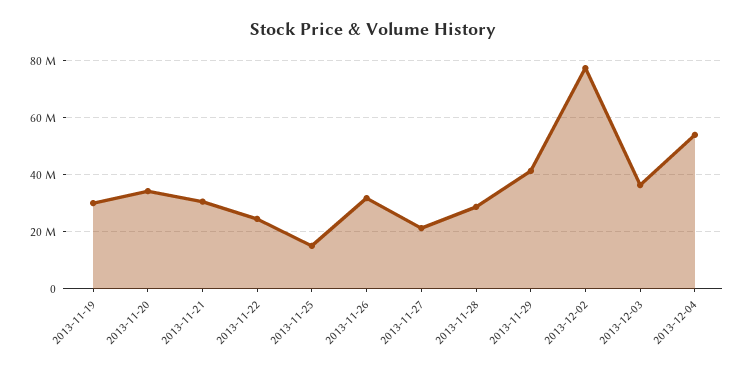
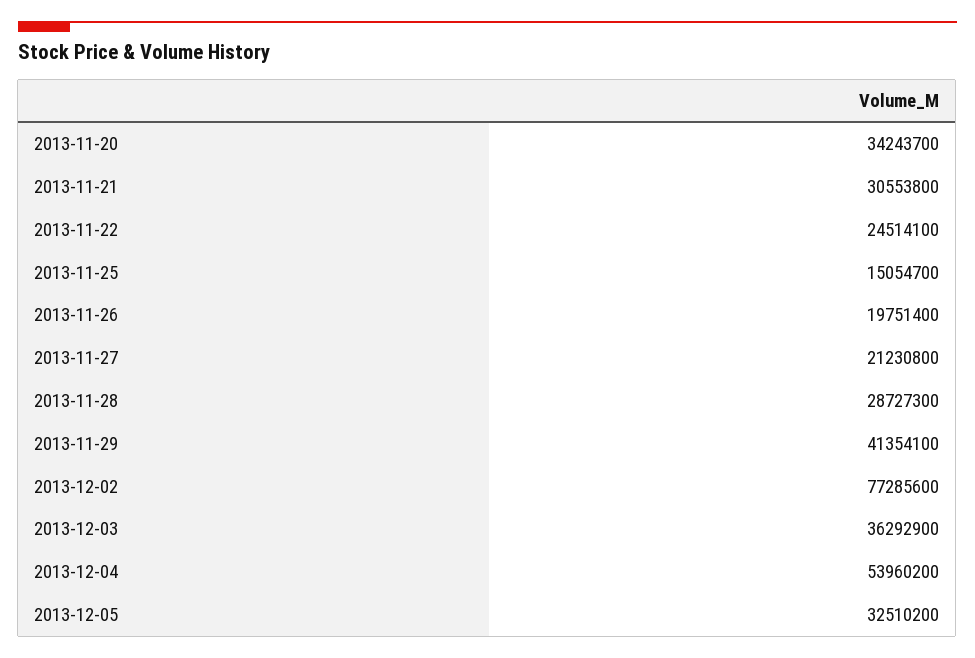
2013-11-19: 30000000 -> none
2013-11-26: 32500000 -> 19751400
2013-12-05: none -> 32510200

